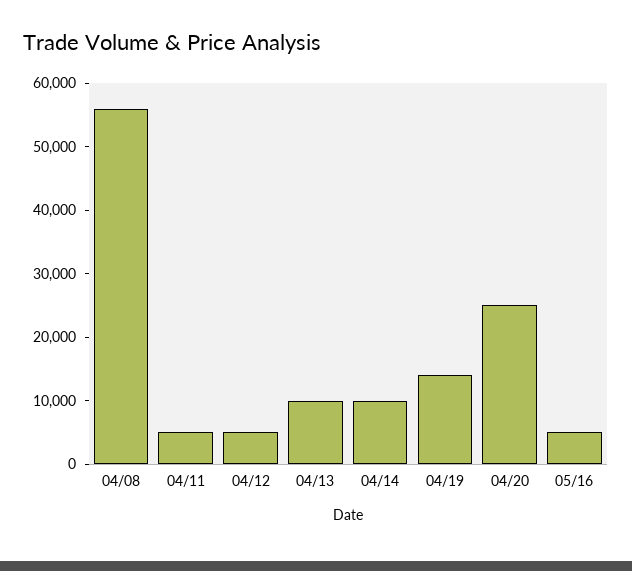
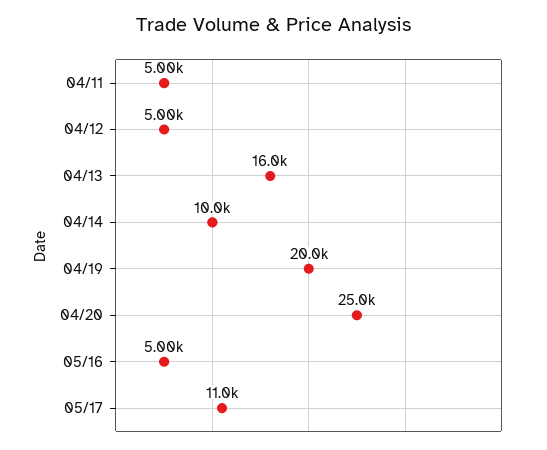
04/08: 56000 -> none
04/13: 10000 -> 16000
04/19: 14000 -> 20000
05/17: none -> 11000

